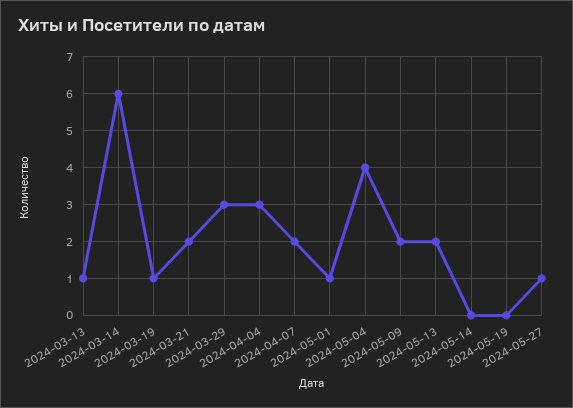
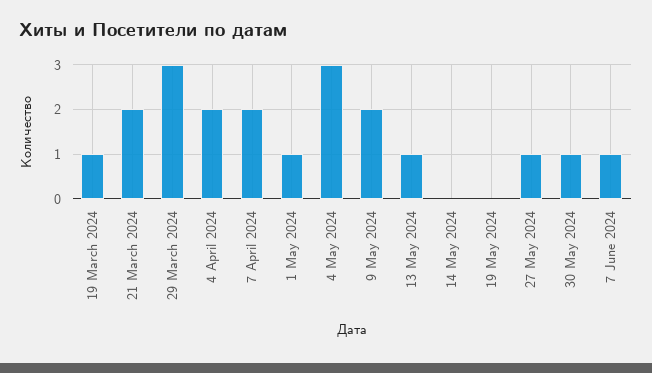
2024-03-13: 1 -> none
2024-03-14: 6 -> none
2024-04-04: 3 -> 2
2024-05-04: 4 -> 3
2024-05-13: 2 -> 1
30 May 2024: none -> 1
7 June 2024: none -> 1

